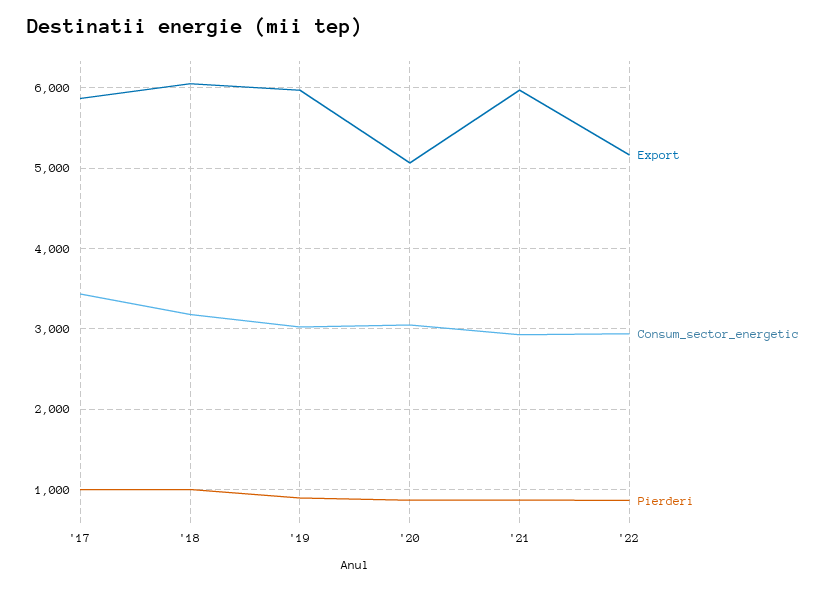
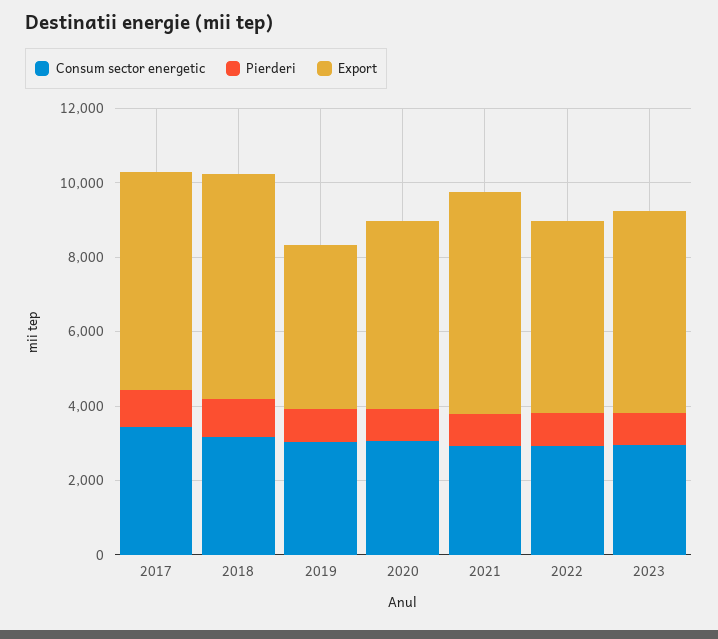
Export, '19: 6000 -> 4500
Consum_sector_energetic, 2023: none -> 3000
Pierderi, 2023: none -> 1000
Export, 2023: none -> 5500

